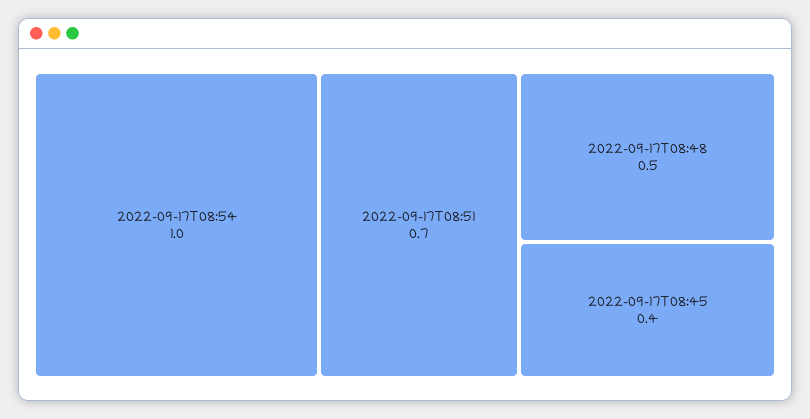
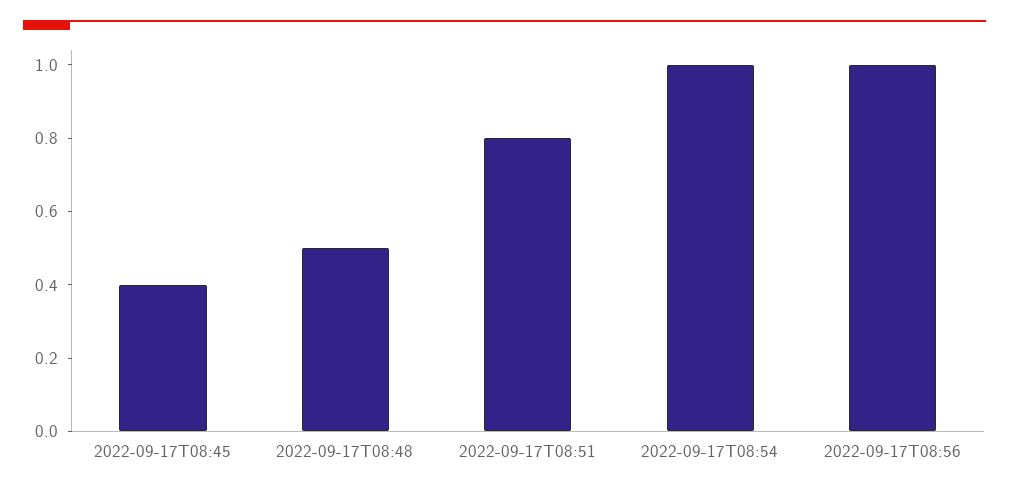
2022-09-17T08:51: 0.7 -> 0.8
2022-09-17T08:56: none -> 1

